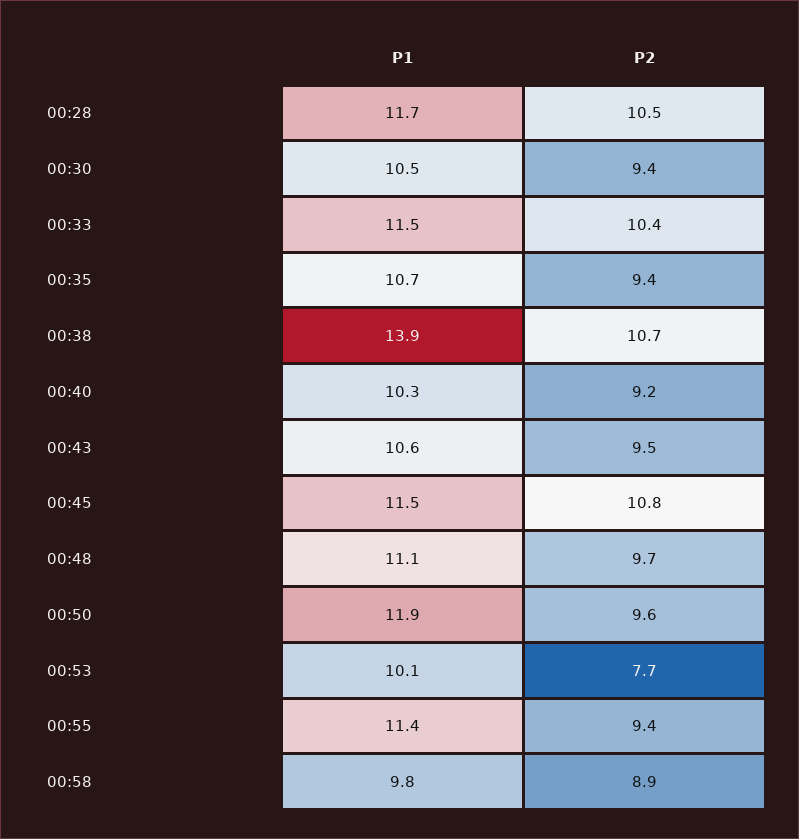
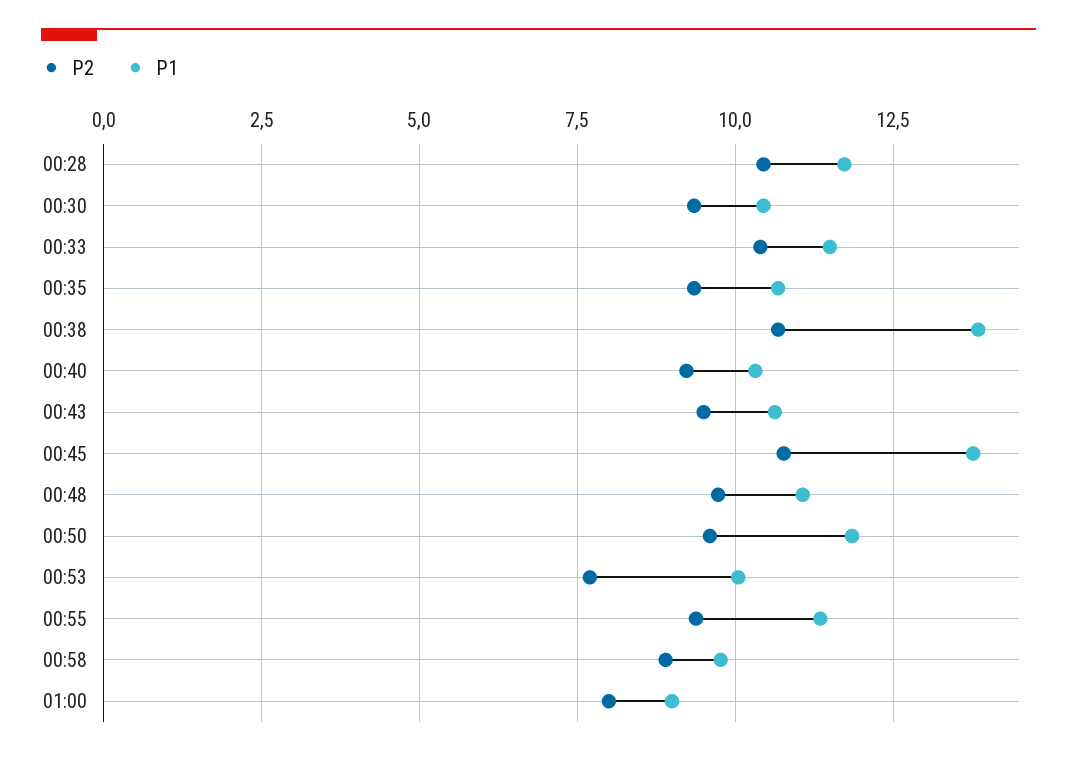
P1, 00:45: 11.5 -> 13.75
P2, 01:00: none -> 8
P1, 01:00: none -> 9

